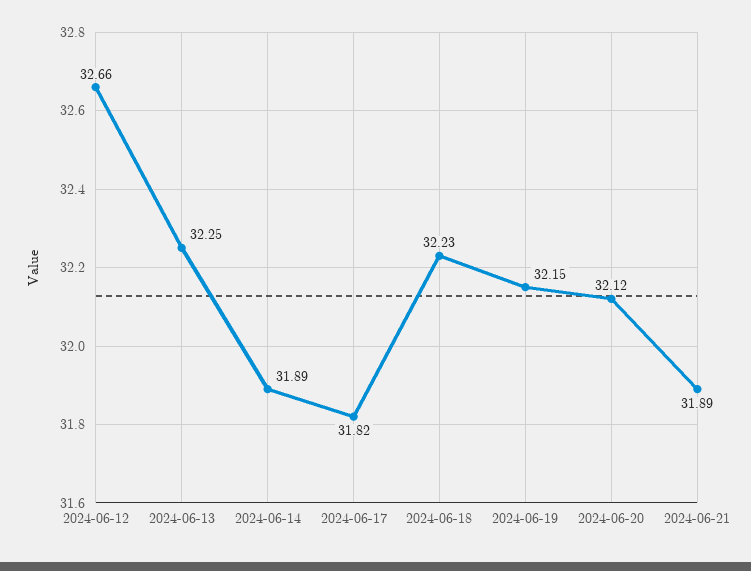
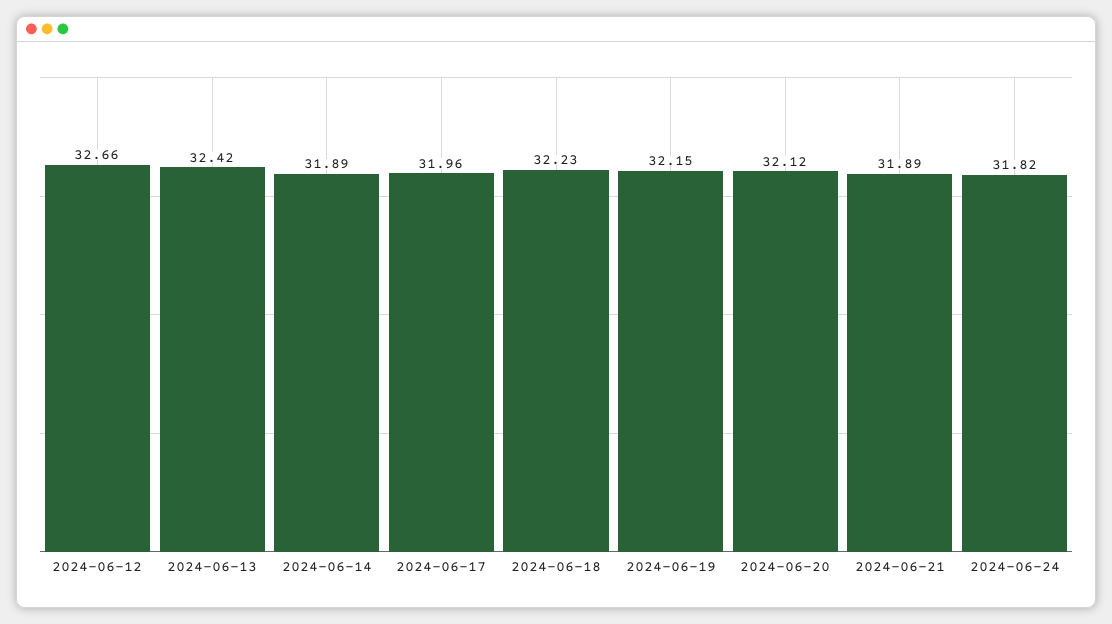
2024-06-13: 32.25 -> 32.42
2024-06-17: 31.82 -> 31.96
2024-06-24: none -> 31.82

